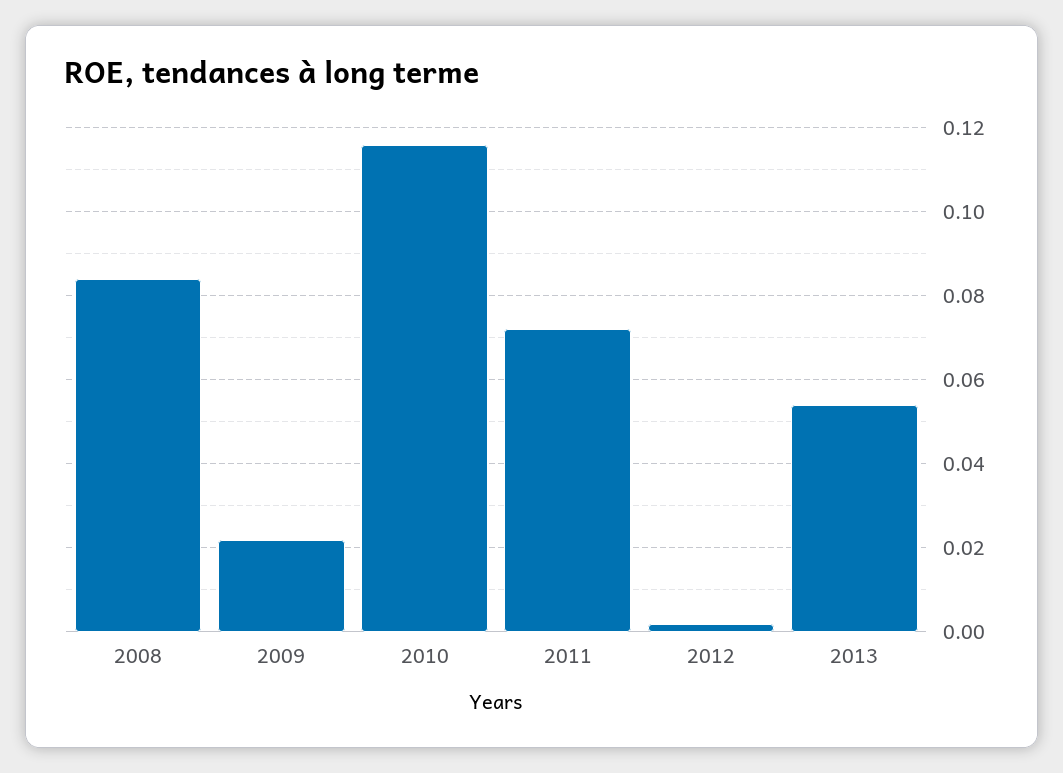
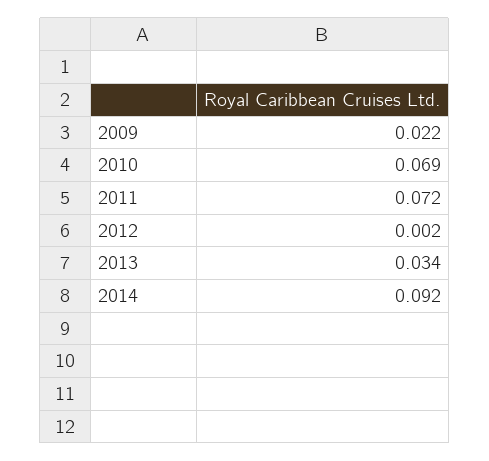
2008: 0.085 -> none
2010: 0.115 -> 0.069
2013: 0.055 -> 0.034
2014: none -> 0.092

